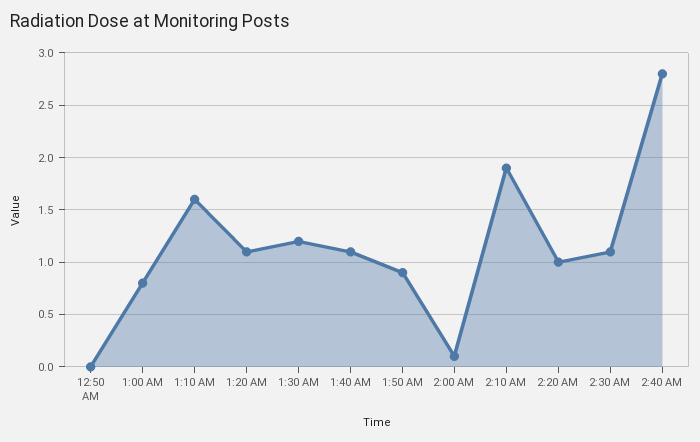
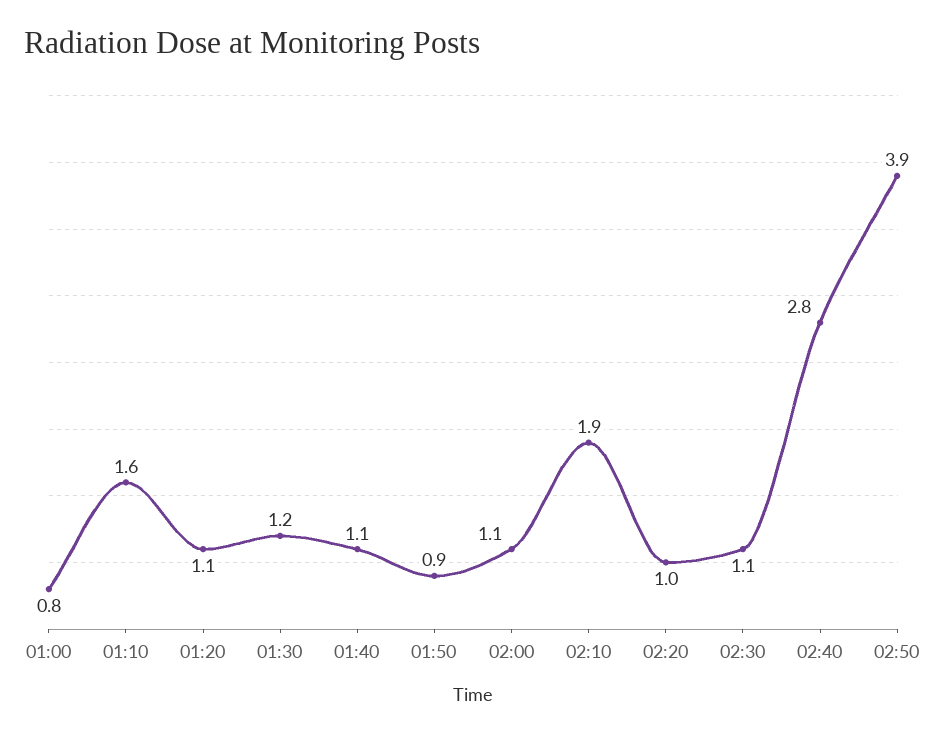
12:50 AM: 0 -> none
2:00 AM: 0.1 -> 1.1
02:50: none -> 3.9

